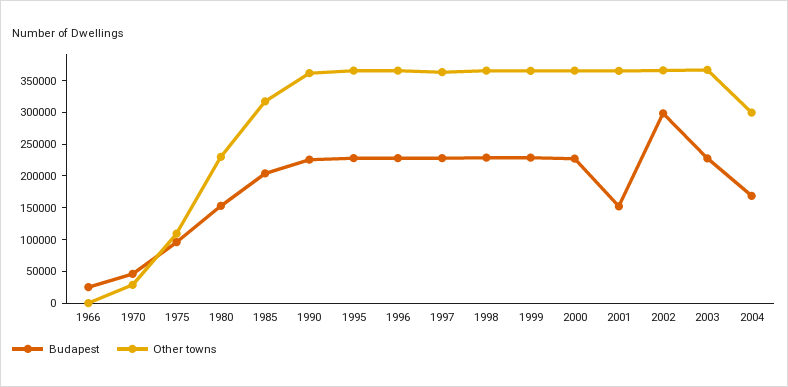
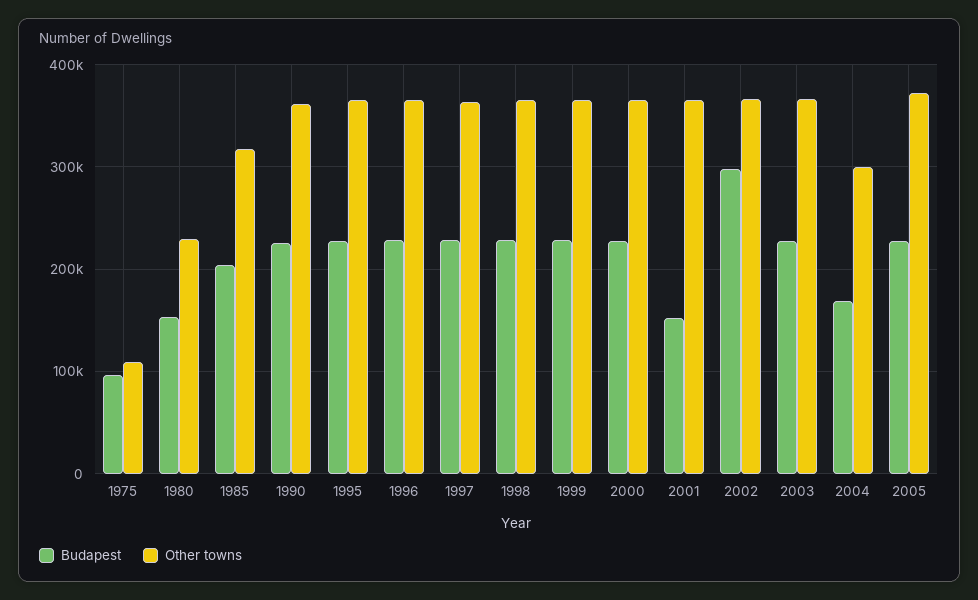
Budapest, 1966: 25000 -> none
Other towns, 1966: 0 -> none
Budapest, 1970: 50000 -> none
Other towns, 1970: 25000 -> none
Budapest, 2005: none -> 230000
Other towns, 2005: none -> 370000

